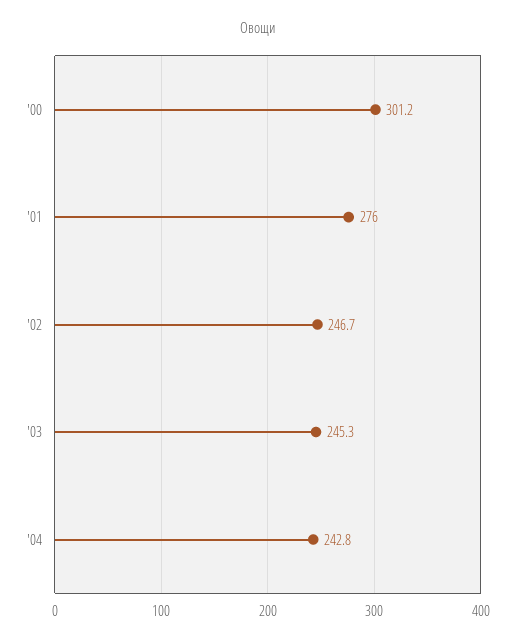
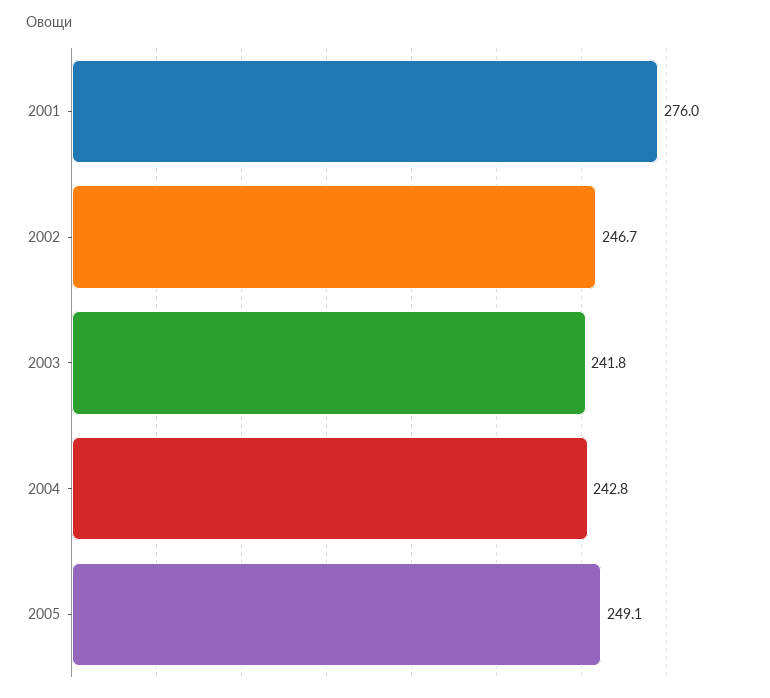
'00: 301.2 -> none
'03: 245.3 -> 241.8
2005: none -> 249.1

